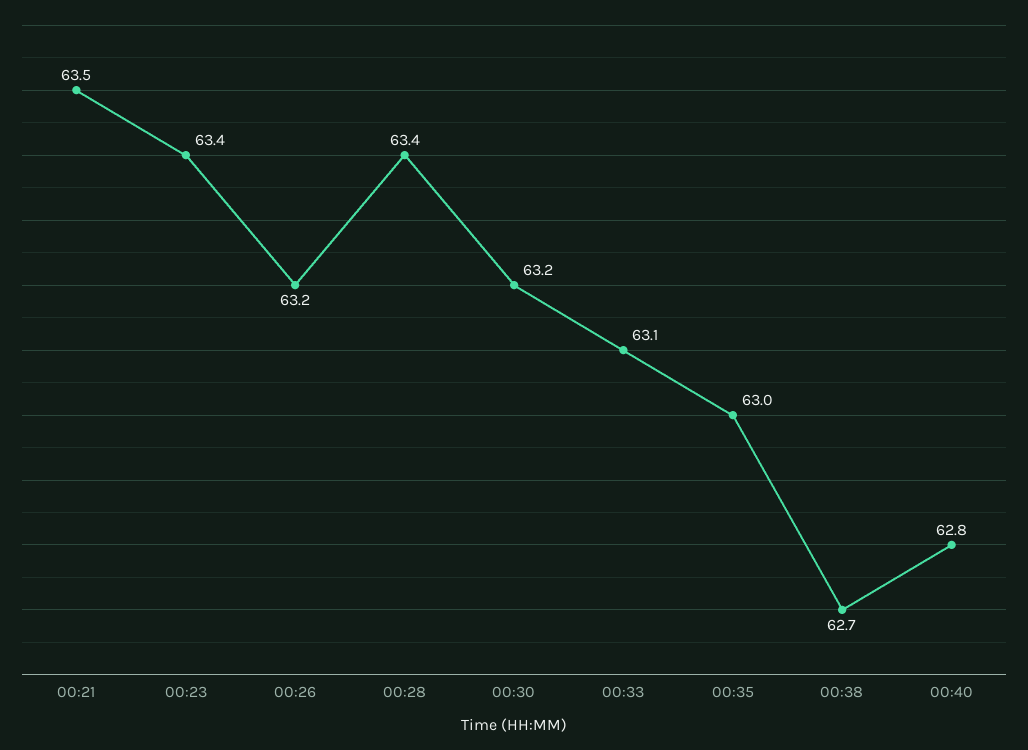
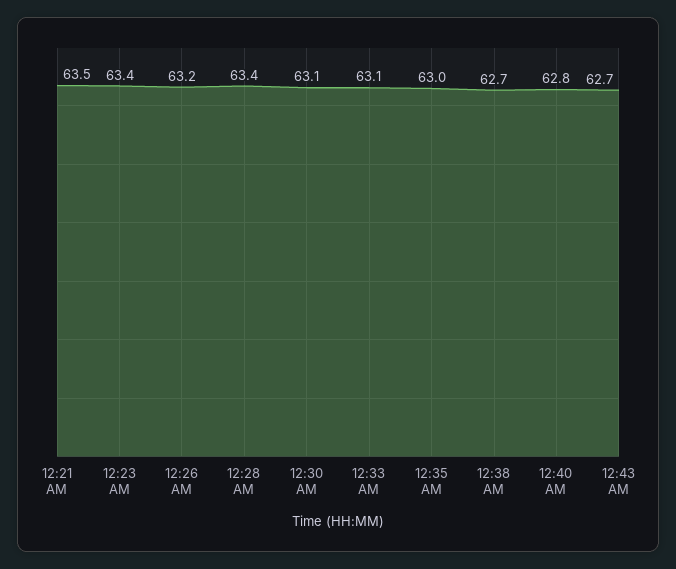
00:30: 63.2 -> 63.1
12:43 AM: none -> 62.7

